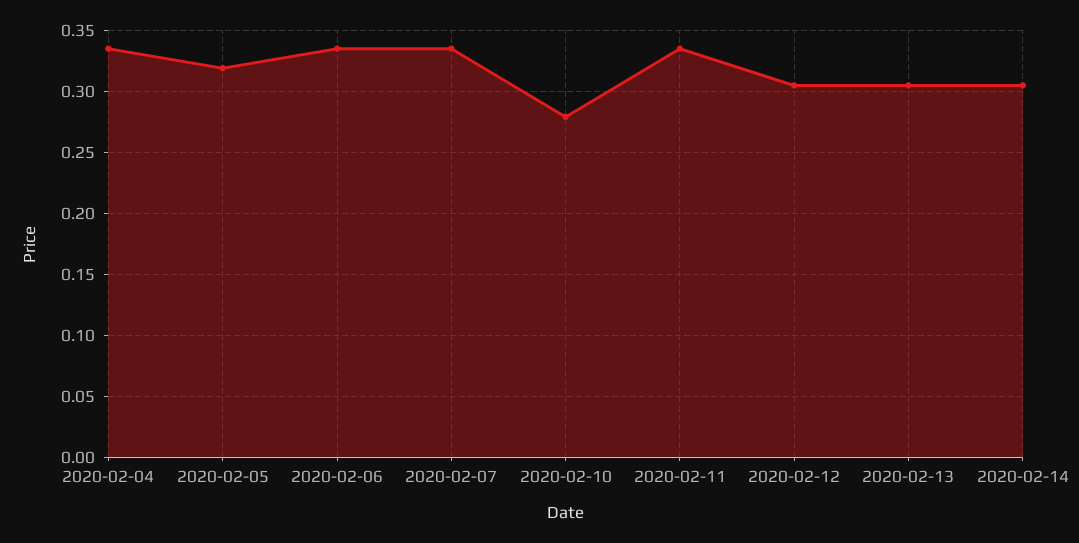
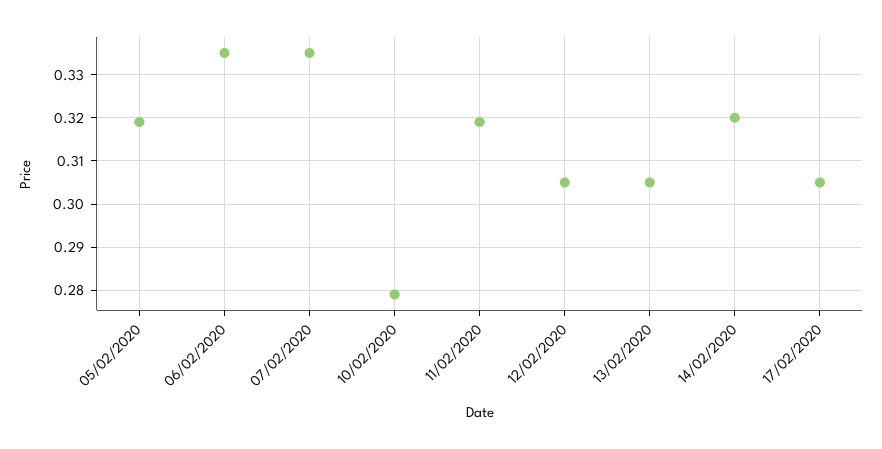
2020-02-04: 0.335 -> none
2020-02-11: 0.335 -> 0.32
2020-02-14: 0.305 -> 0.32
17/02/2020: none -> 0.305

